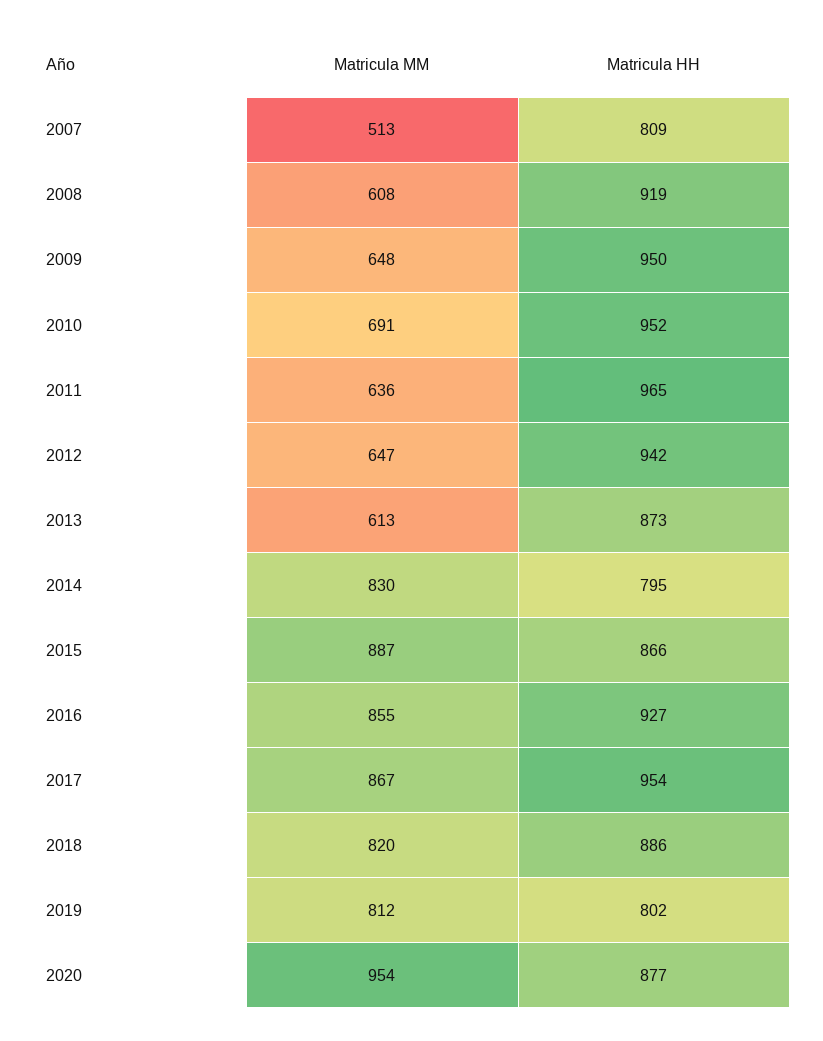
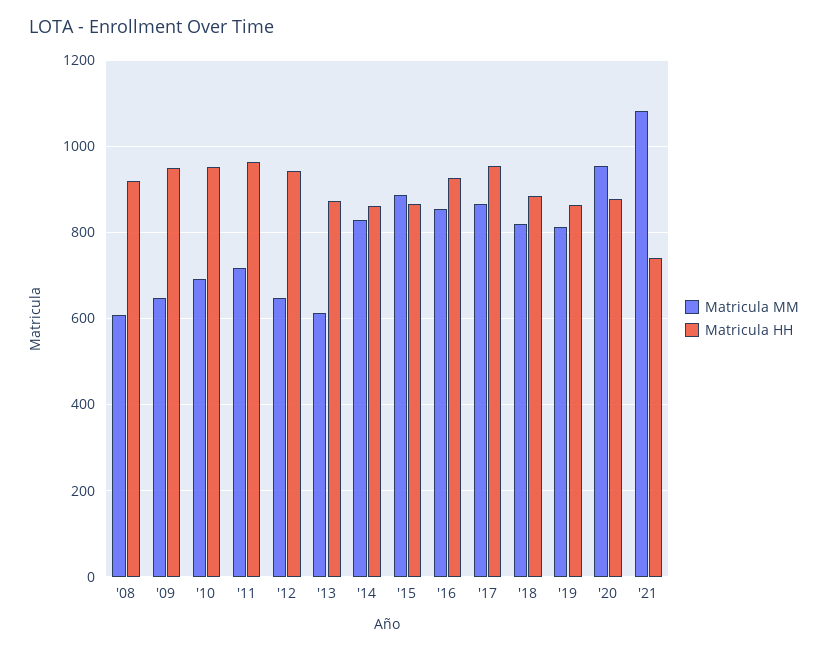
Matricula MM, 2007: 513 -> none
Matricula HH, 2007: 809 -> none
Matricula MM, 2011: 636 -> 720
Matricula HH, 2014: 795 -> 860
Matricula HH, 2019: 802 -> 860
Matricula MM, '21: none -> 1080
Matricula HH, '21: none -> 740

